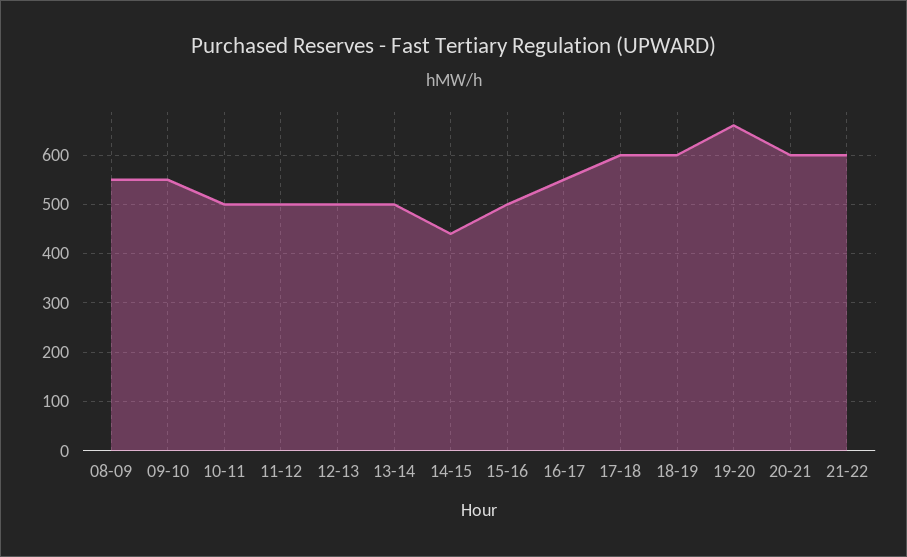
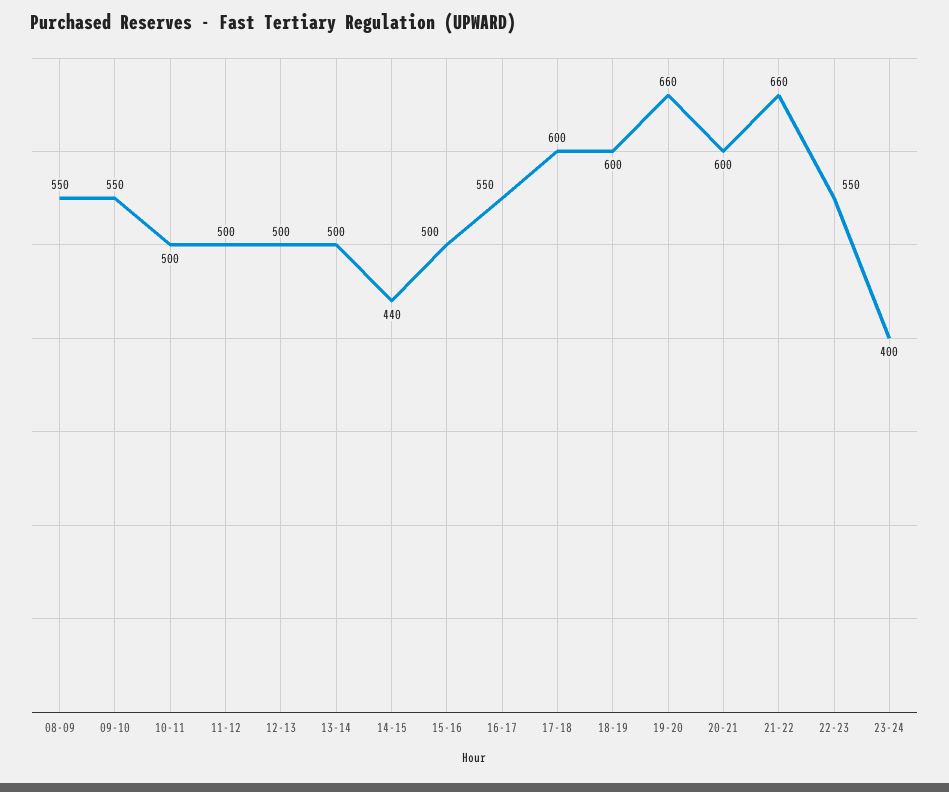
21-22: 600 -> 660
22-23: none -> 550
23-24: none -> 400

